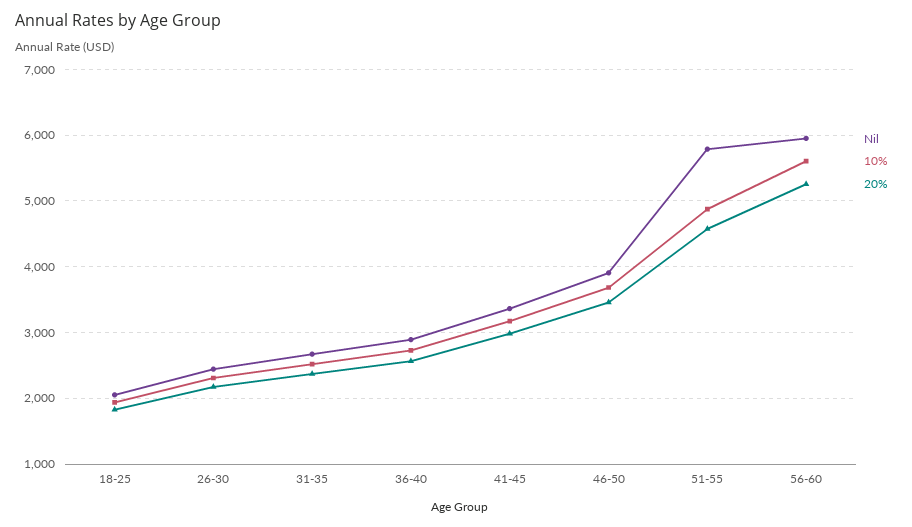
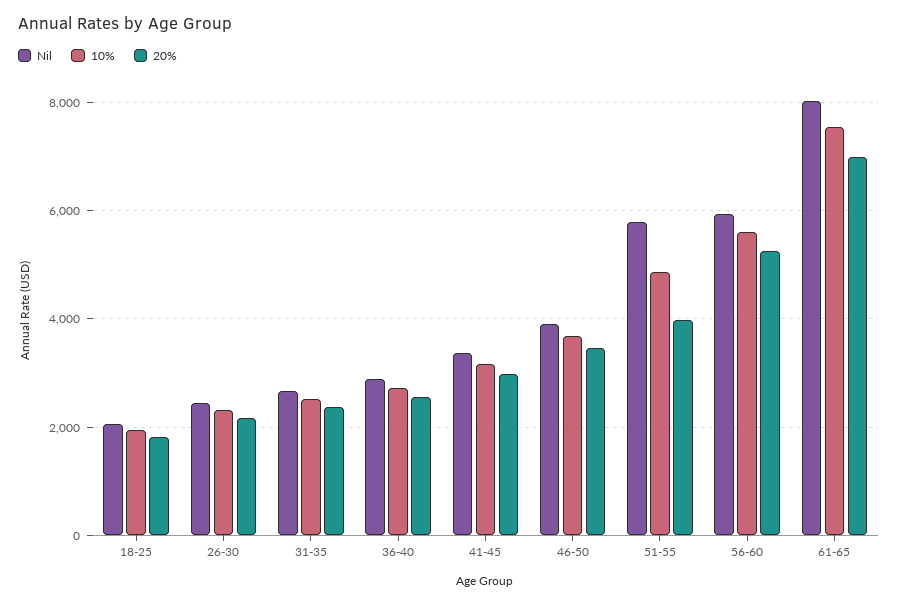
20%, 51-55: 4600 -> 4000
Nil, 61-65: none -> 8000
10%, 61-65: none -> 7600
20%, 61-65: none -> 7000

